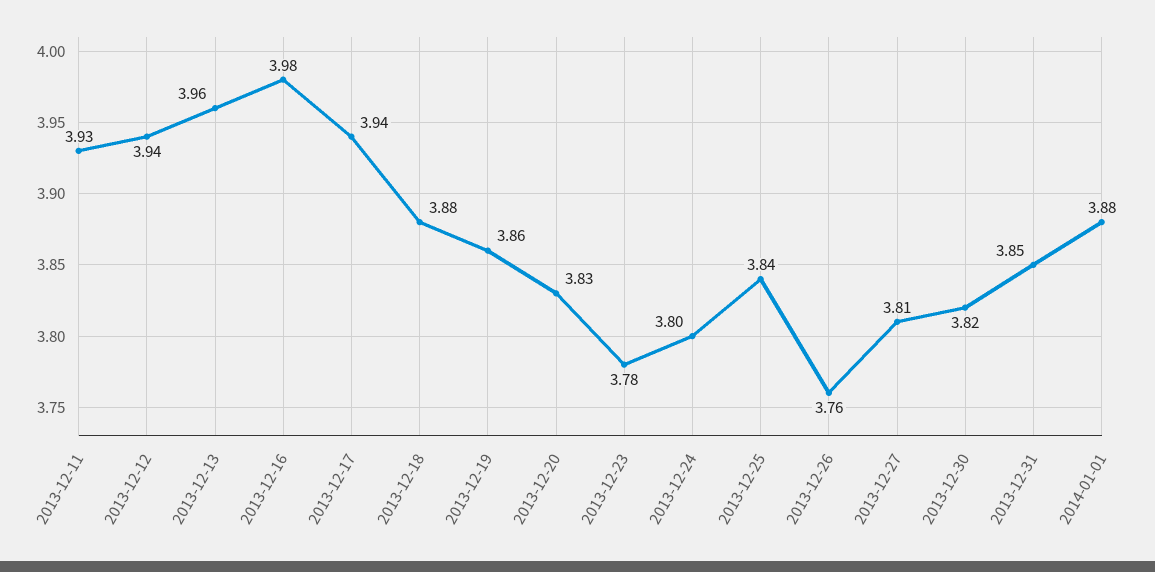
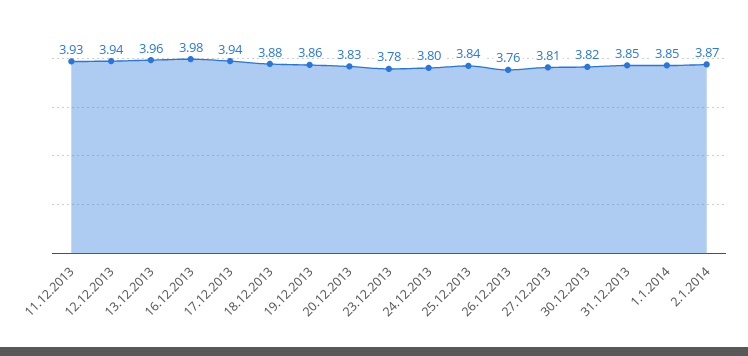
2014-01-01: 3.88 -> 3.85
2.1.2014: none -> 3.87

